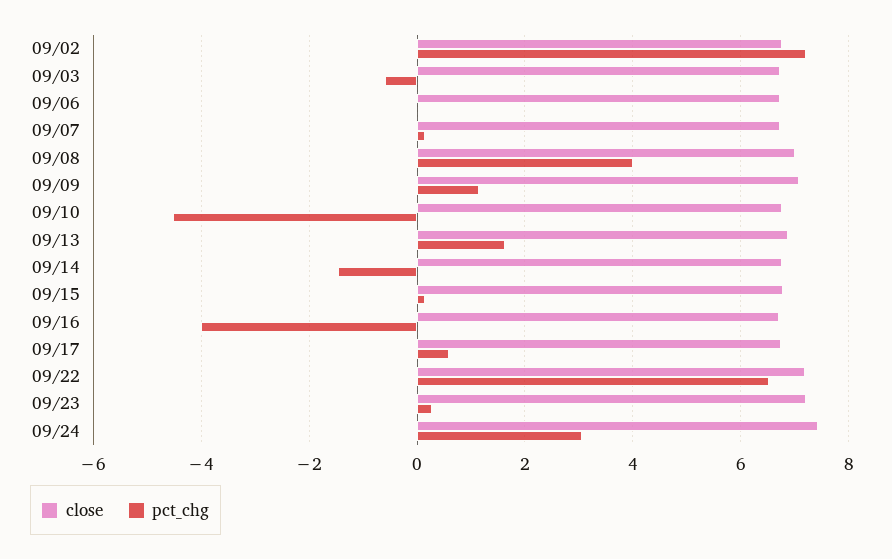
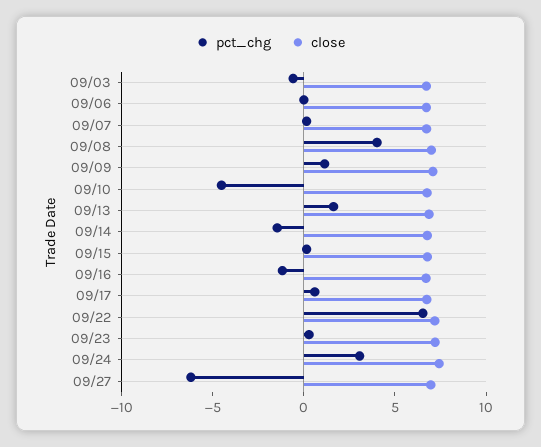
close, 09/02: 6.8 -> none
pct_chg, 09/02: 7.2 -> none
pct_chg, 09/16: -4 -> -1
pct_chg, 09/27: none -> -6
close, 09/27: none -> 7

